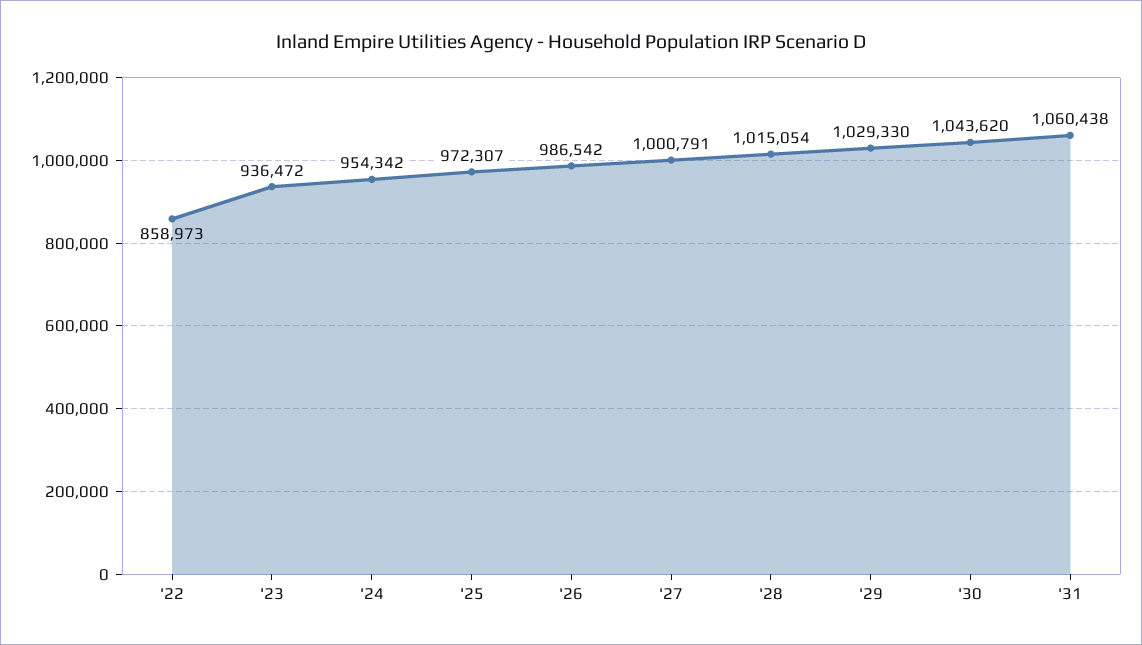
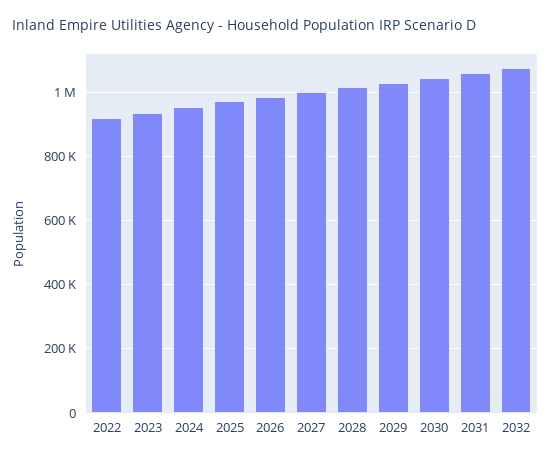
'22: 858973 -> 920000
2032: none -> 1080000

